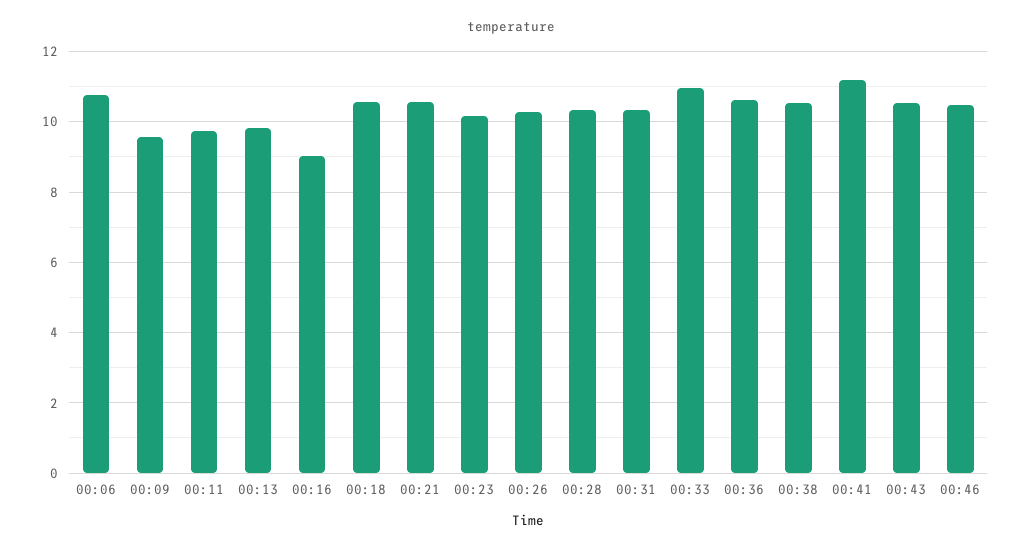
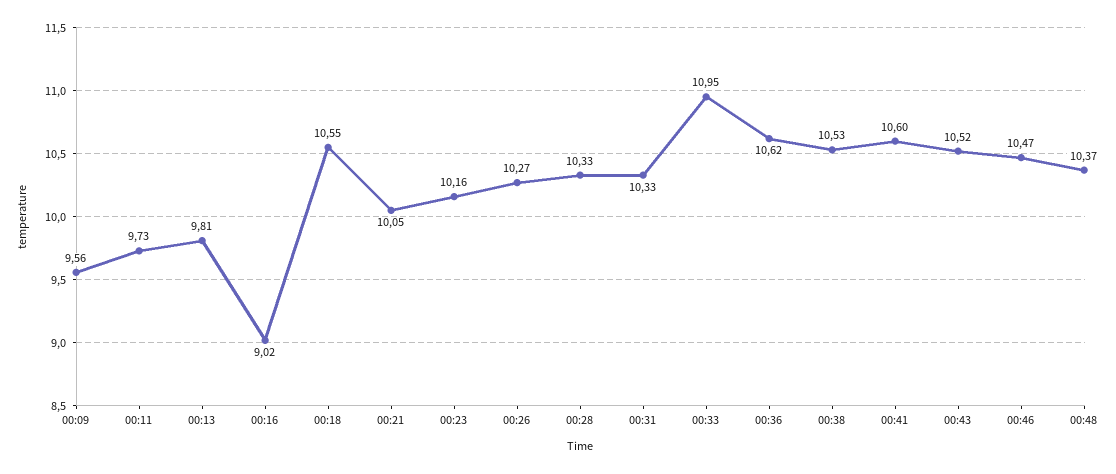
00:06: 10.8 -> none
00:21: 10.6 -> 10.05
00:41: 11.2 -> 10.6
00:48: none -> 10.37

